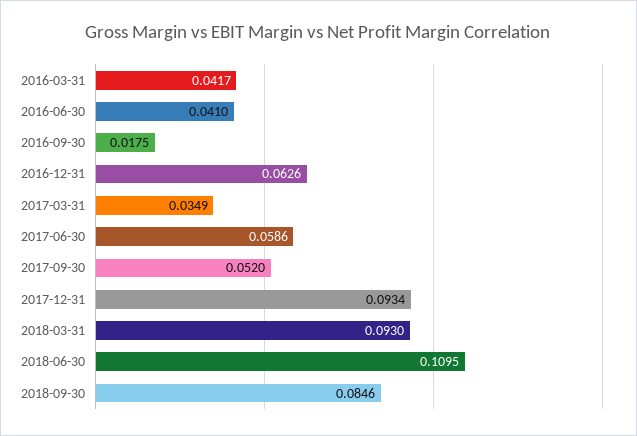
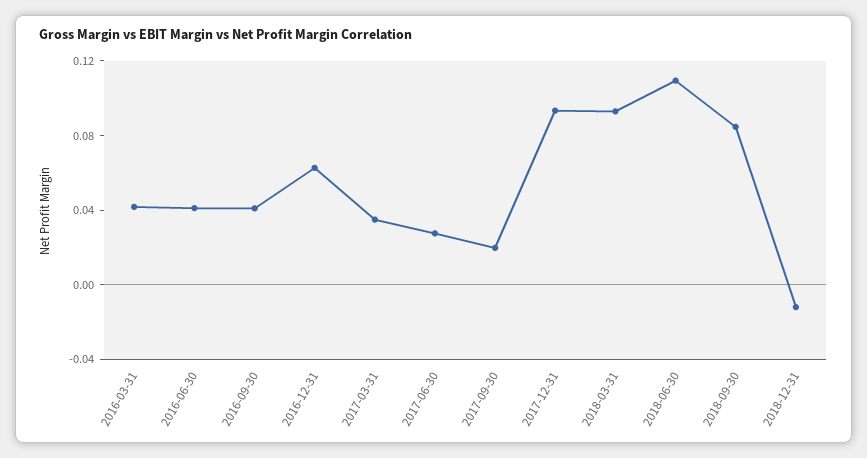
2016-09-30: 0.0175 -> 0.04
2017-06-30: 0.0586 -> 0.03
2017-09-30: 0.052 -> 0.02
2018-12-31: none -> -0.01

